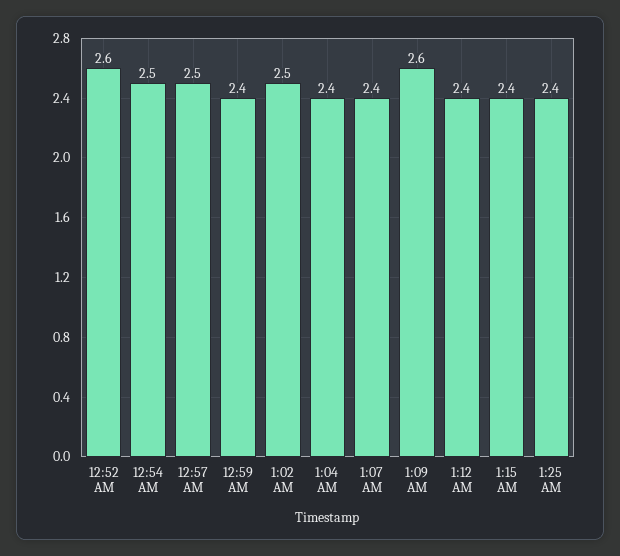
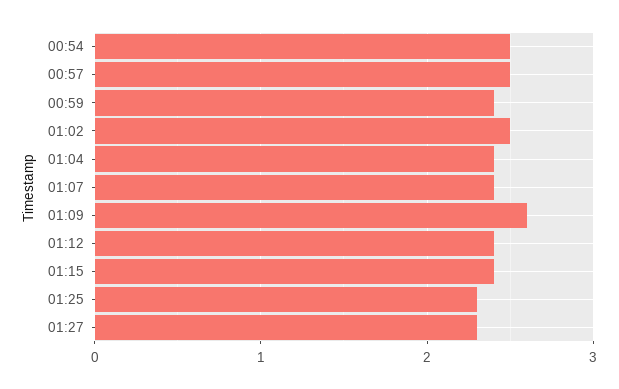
12:52 AM: 2.6 -> none
1:25 AM: 2.4 -> 2.3
01:27: none -> 2.3

